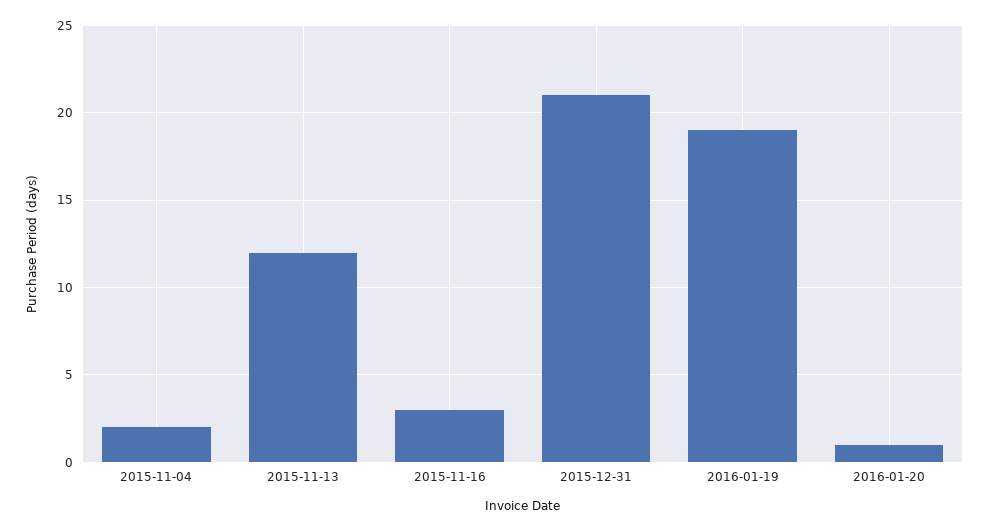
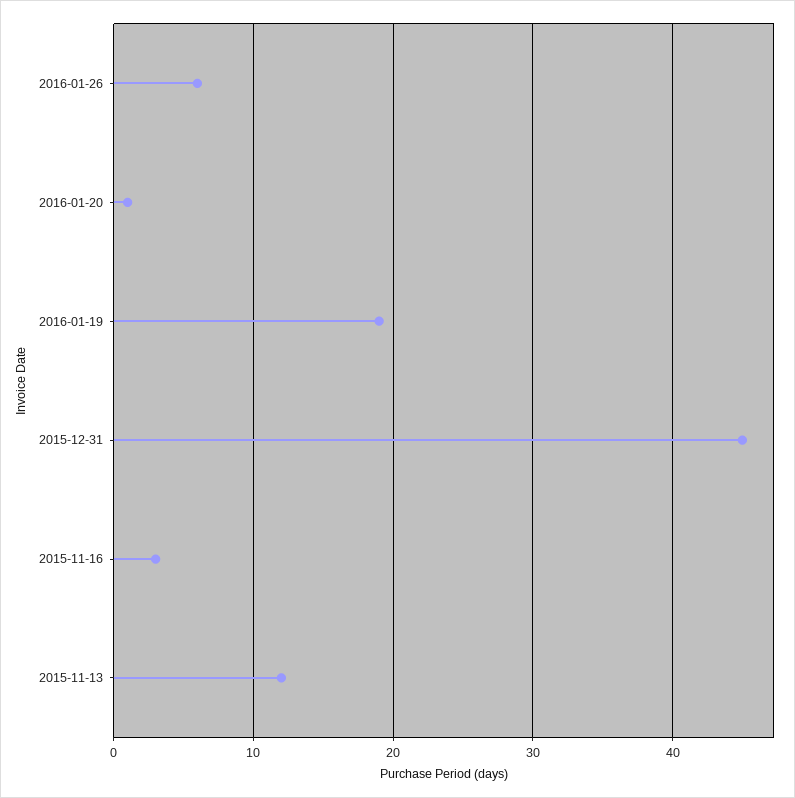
2015-11-04: 2 -> none
2015-12-31: 21 -> 45
2016-01-26: none -> 6

